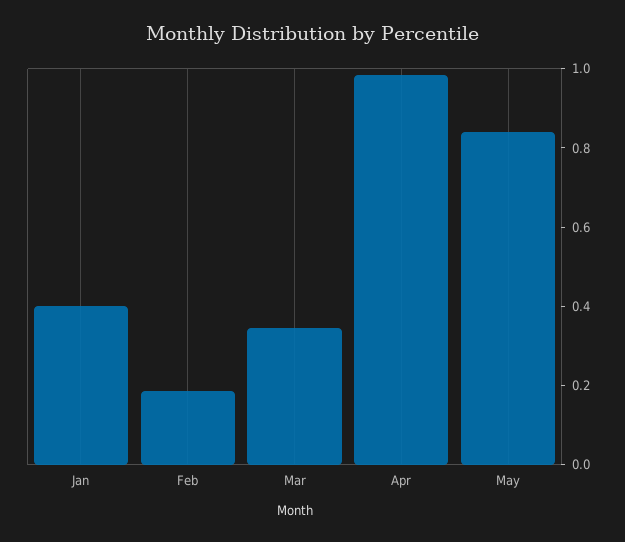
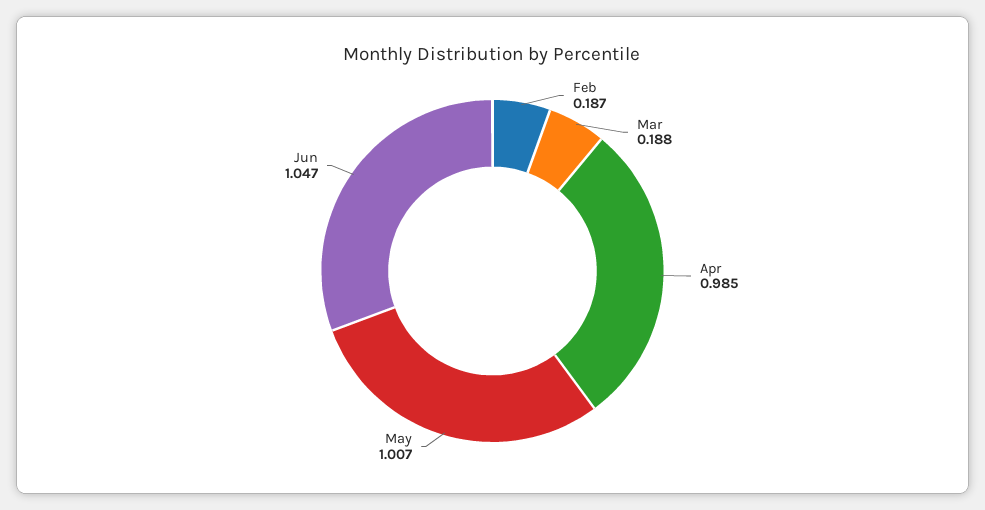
Jan: 0.4 -> none
Mar: 0.35 -> 0.188
May: 0.85 -> 1.007
Jun: none -> 1.047

